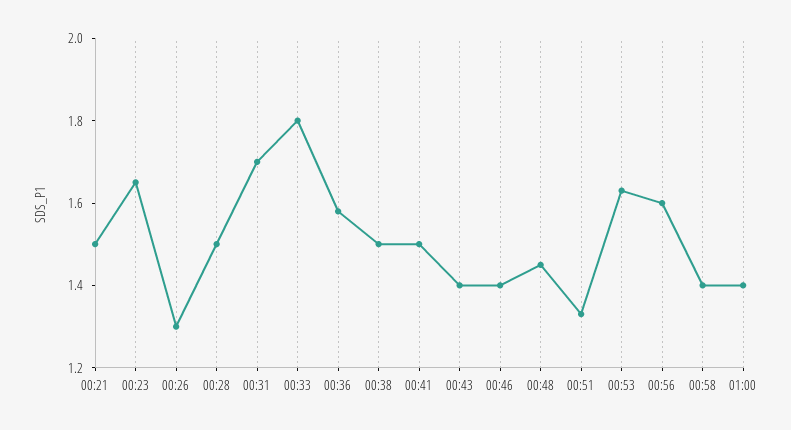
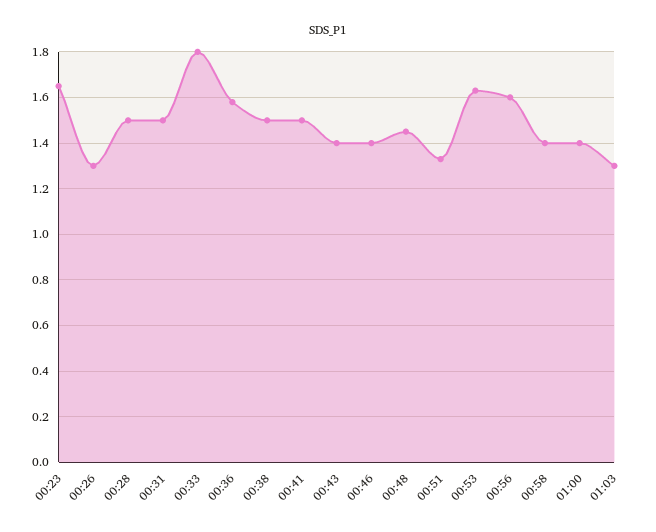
00:21: 1.5 -> none
00:31: 1.7 -> 1.5
01:03: none -> 1.3

